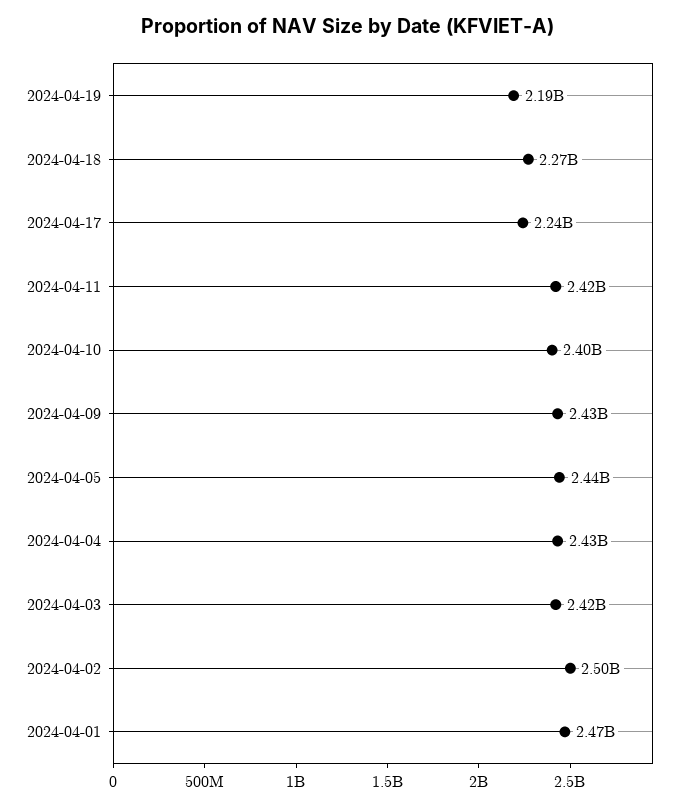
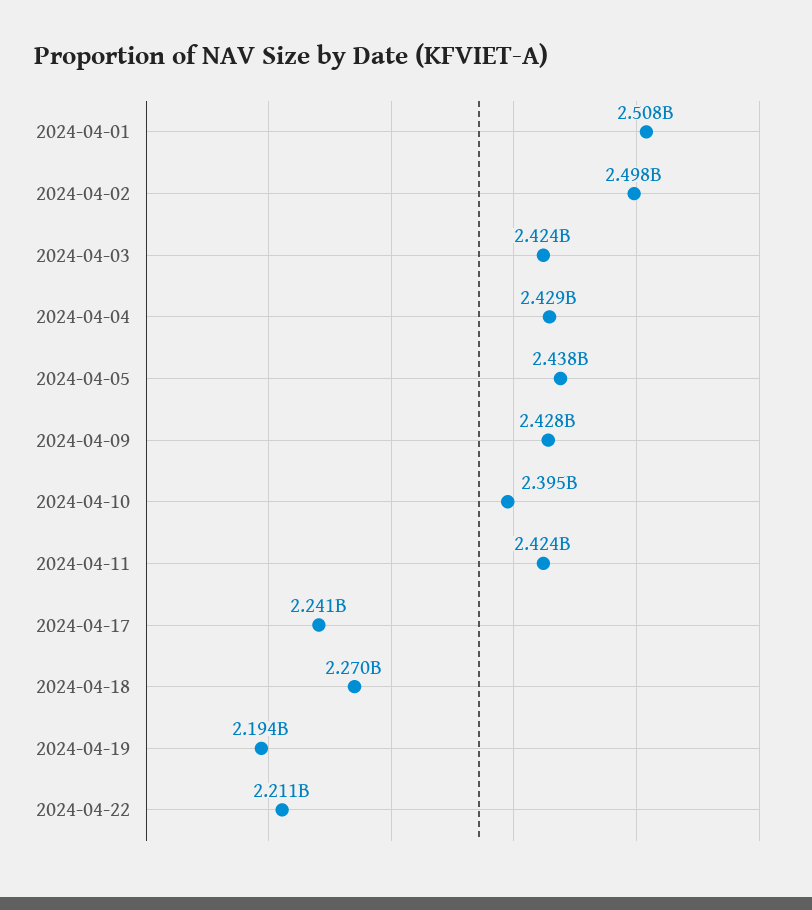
2024-04-01: 2470000000 -> 2508000000
2024-04-22: none -> 2211000000

